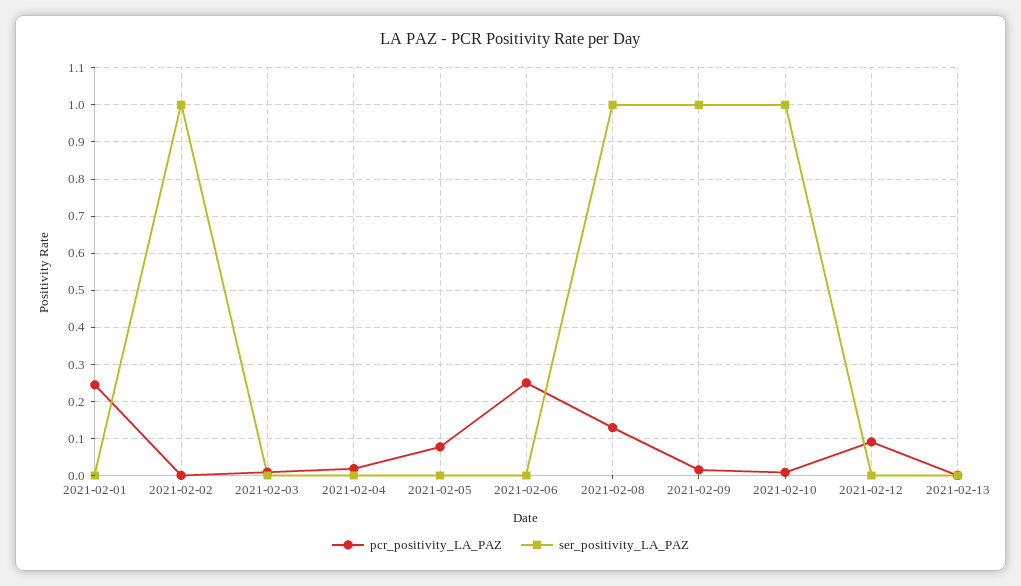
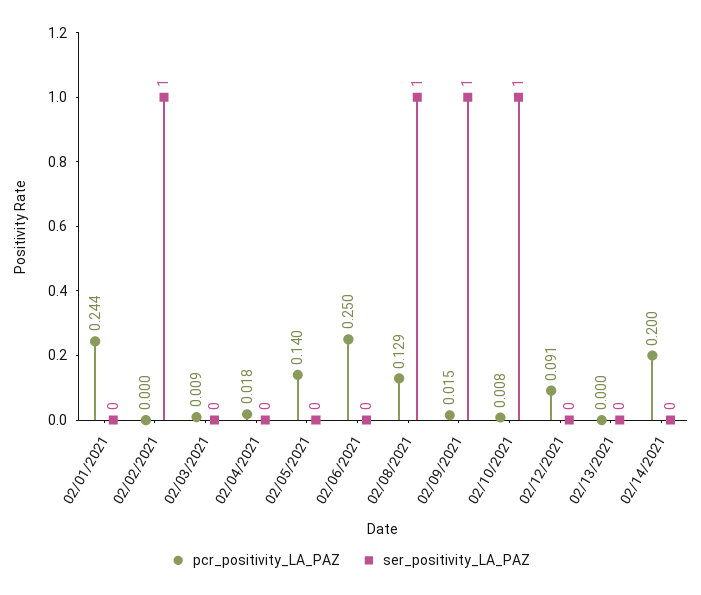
pcr_positivity_LA_PAZ, 2021-02-05: 0.08 -> 0.14
pcr_positivity_LA_PAZ, 02/14/2021: none -> 0.2
ser_positivity_LA_PAZ, 02/14/2021: none -> 0

